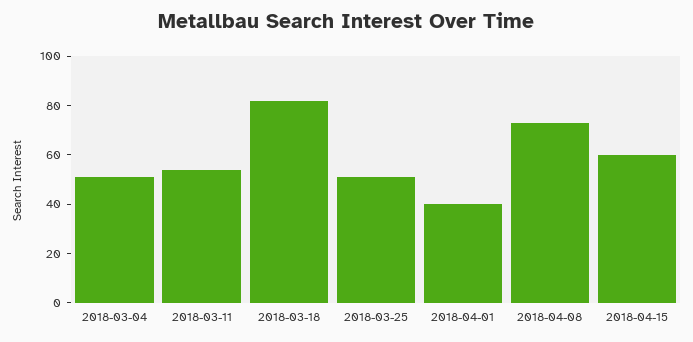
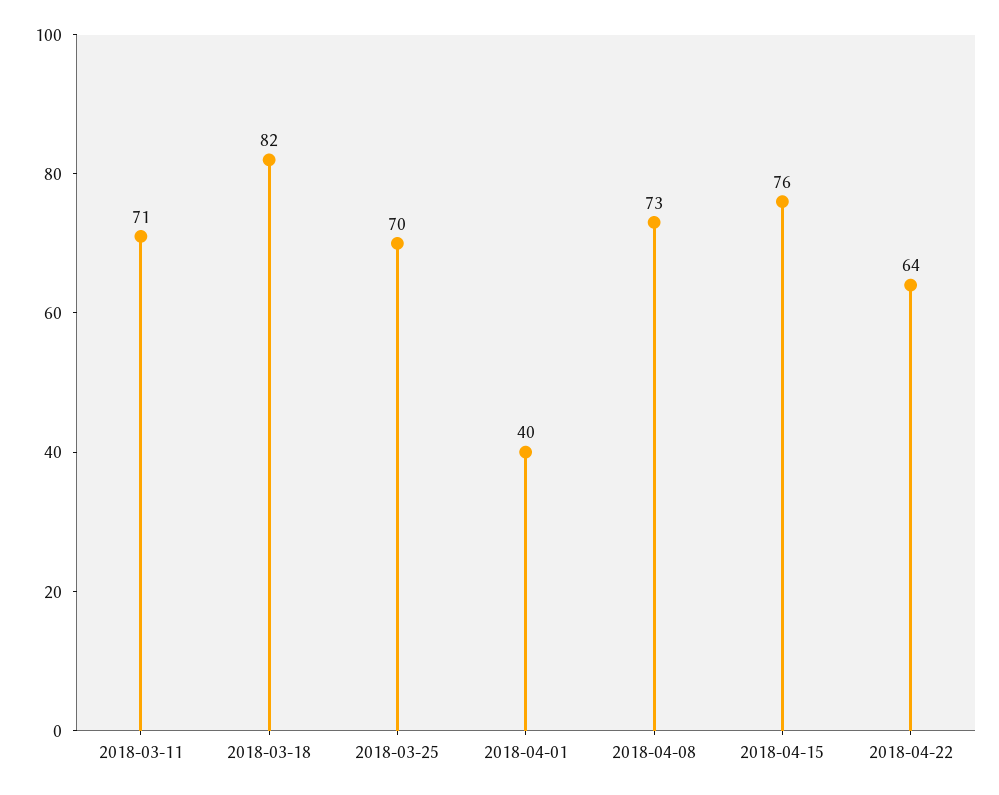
2018-03-04: 50 -> none
2018-03-11: 55 -> 71
2018-03-25: 50 -> 70
2018-04-15: 60 -> 76
2018-04-22: none -> 64

